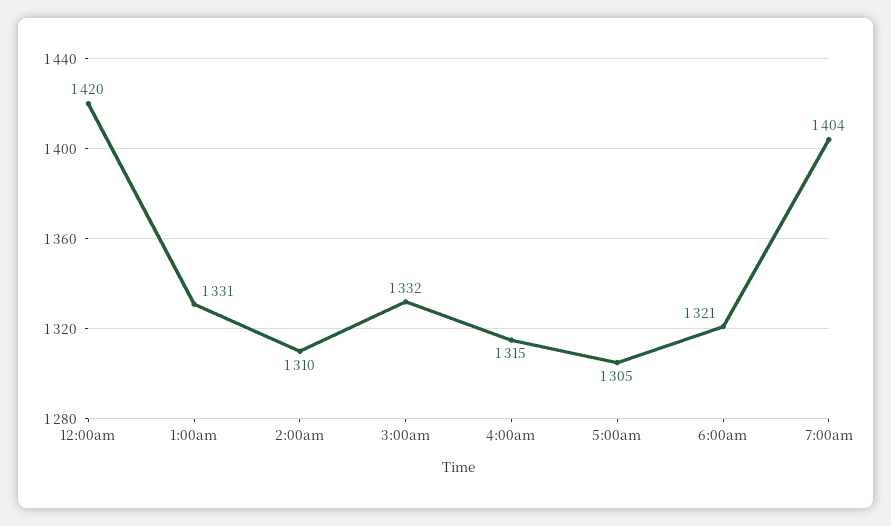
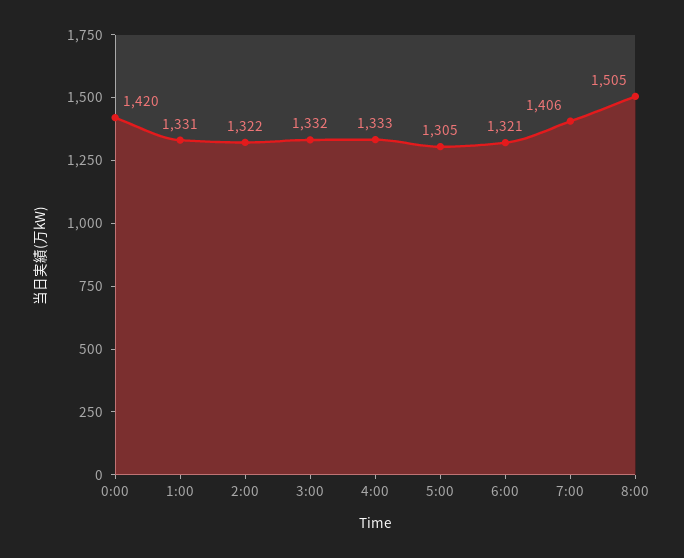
2:00am: 1310 -> 1322
4:00am: 1315 -> 1333
7:00am: 1404 -> 1406
8:00: none -> 1505

